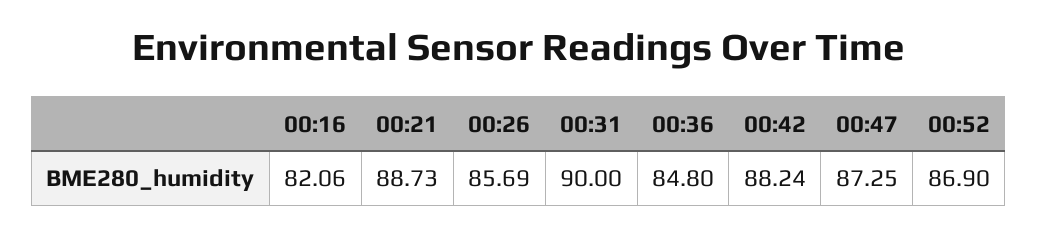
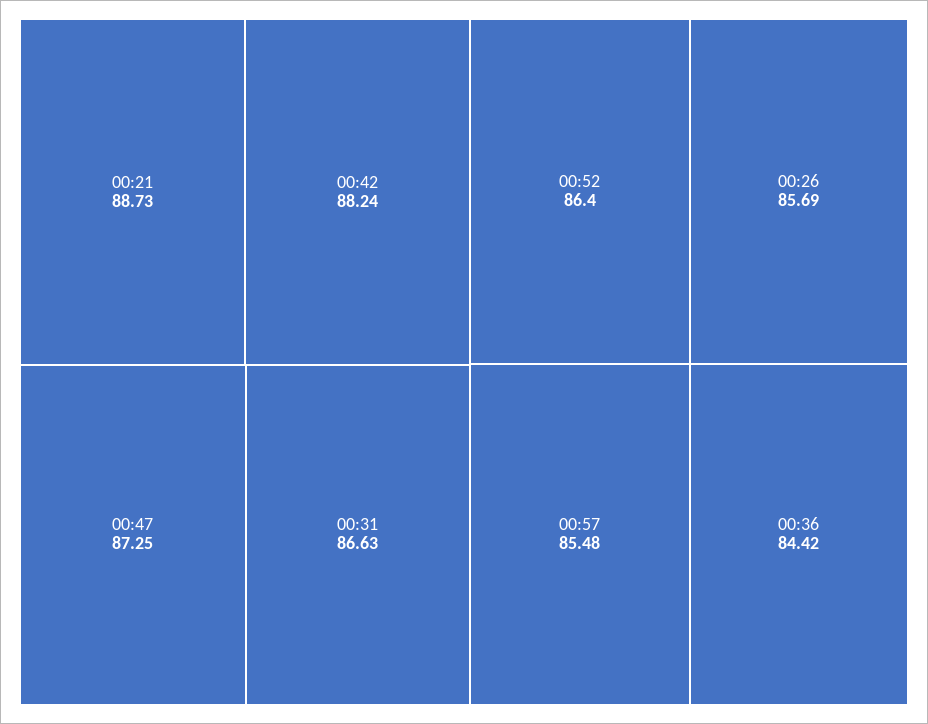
00:16: 82.06 -> none
00:31: 90 -> 86.63
00:36: 84.8 -> 84.42
00:52: 86.9 -> 86.4
00:57: none -> 85.48

